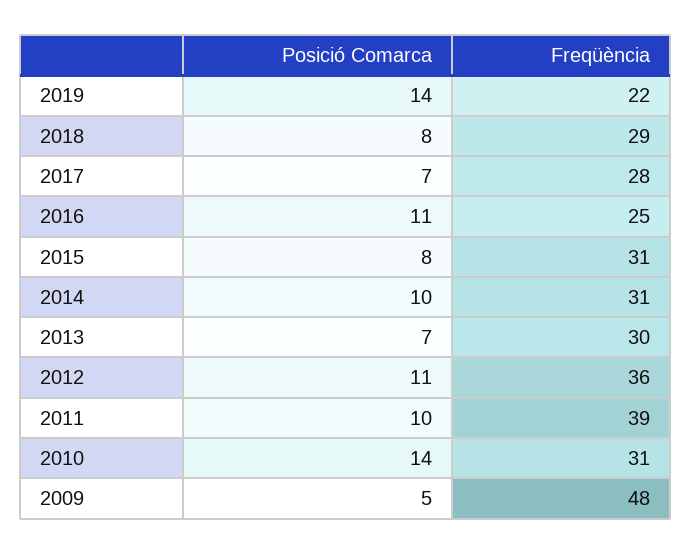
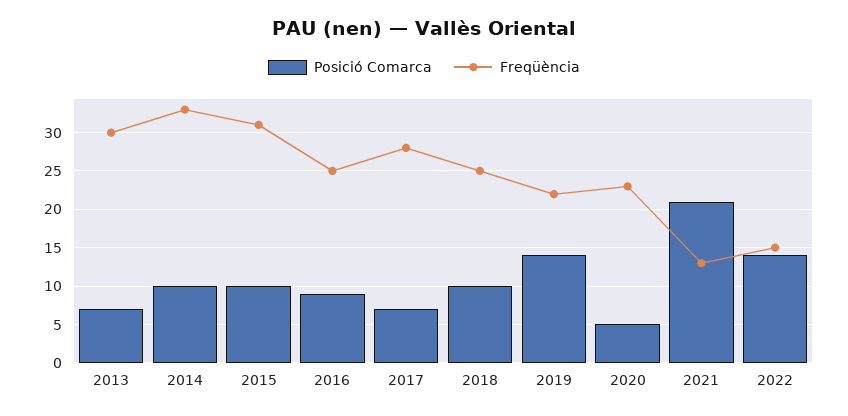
Posició Comarca, 2018: 8 -> 10
Freqüència, 2018: 29 -> 25
Posició Comarca, 2016: 11 -> 9
Posició Comarca, 2015: 8 -> 10
Freqüència, 2014: 31 -> 33
Posició Comarca, 2012: 11 -> none
Freqüència, 2012: 36 -> none
Posició Comarca, 2011: 10 -> none
Freqüència, 2011: 39 -> none
Posició Comarca, 2010: 14 -> none
Freqüència, 2010: 31 -> none
Posició Comarca, 2009: 5 -> none
Freqüència, 2009: 48 -> none
Posició Comarca, 2020: none -> 5
Freqüència, 2020: none -> 23
Posició Comarca, 2021: none -> 21
Freqüència, 2021: none -> 13
Posició Comarca, 2022: none -> 14
Freqüència, 2022: none -> 15

